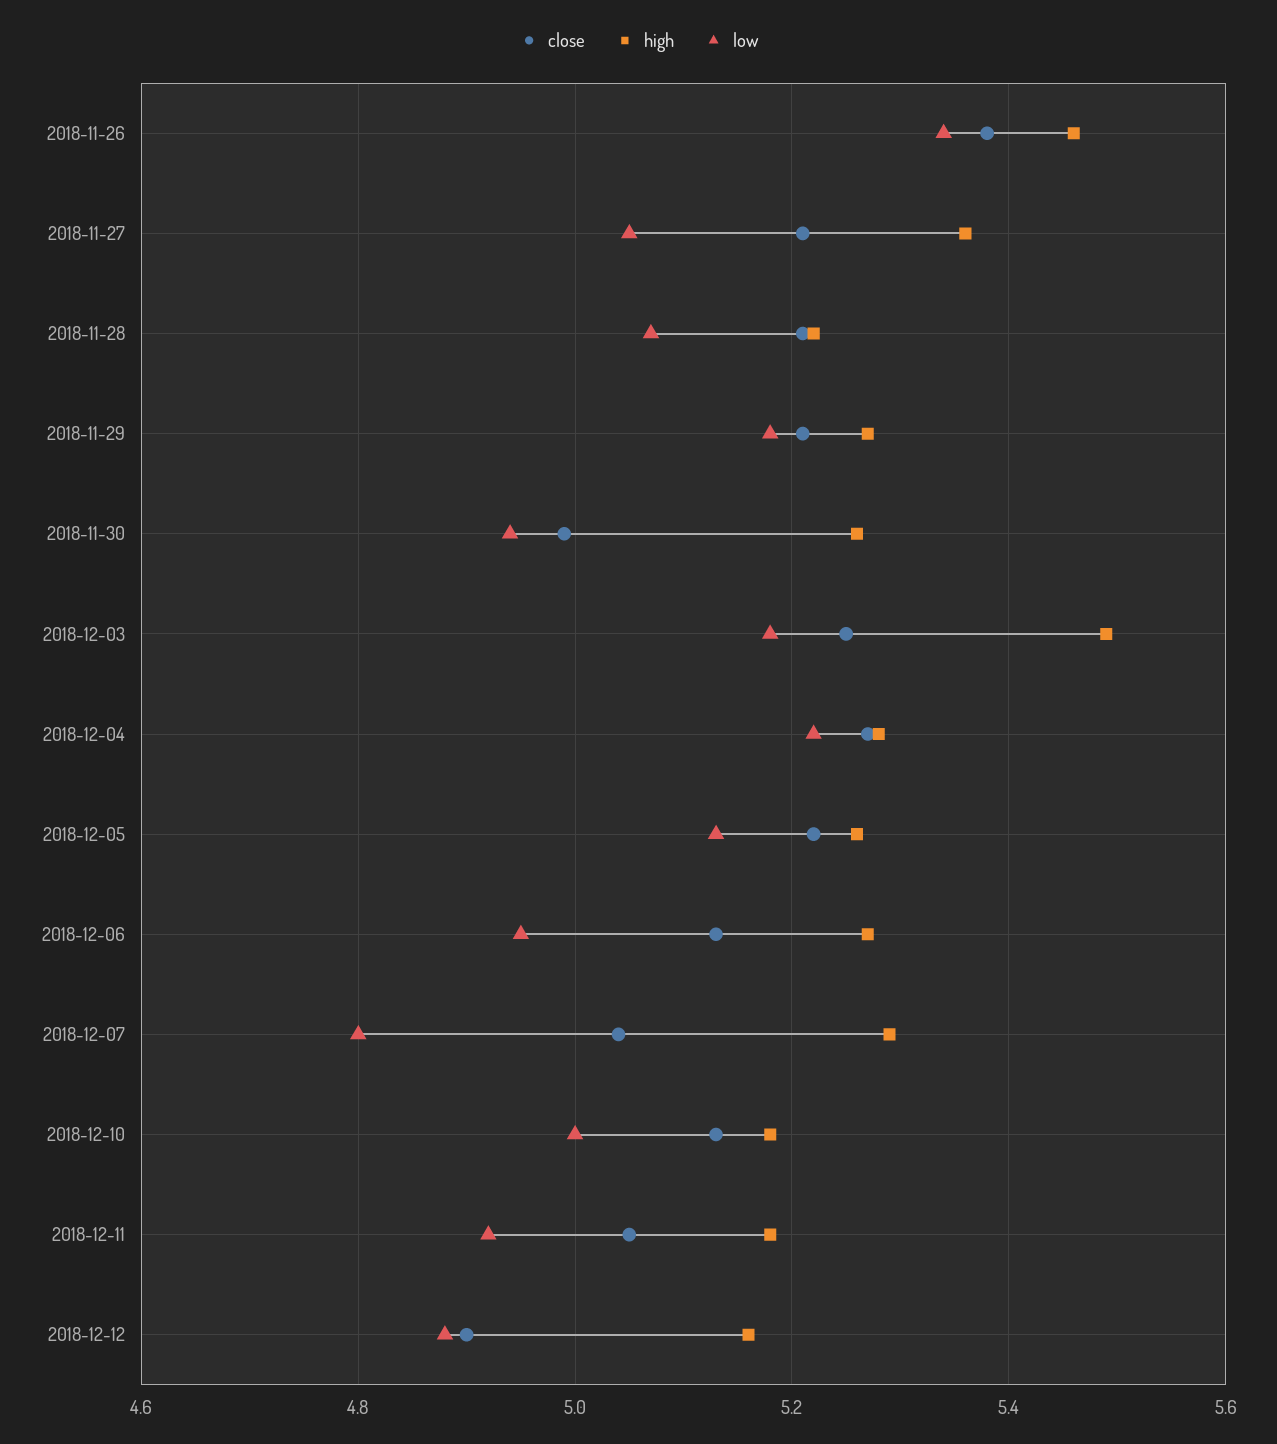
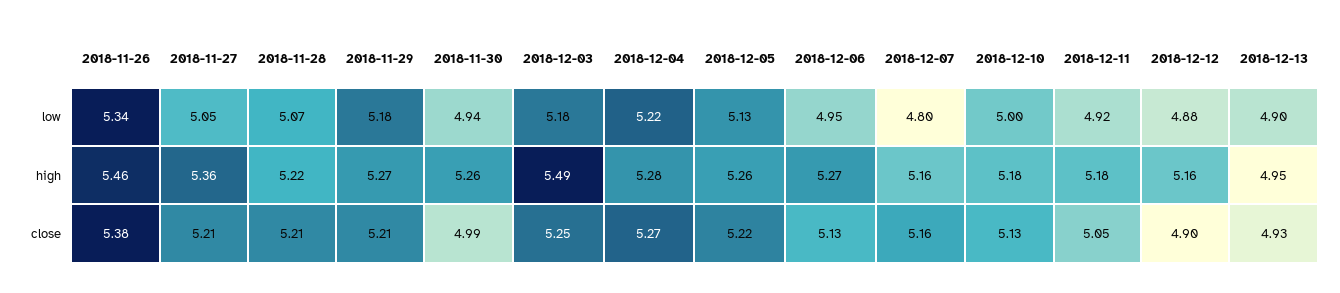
close, 2018-12-07: 5.05 -> 5.16
high, 2018-12-07: 5.3 -> 5.16
low, 2018-12-13: none -> 4.9
high, 2018-12-13: none -> 4.95
close, 2018-12-13: none -> 4.93

